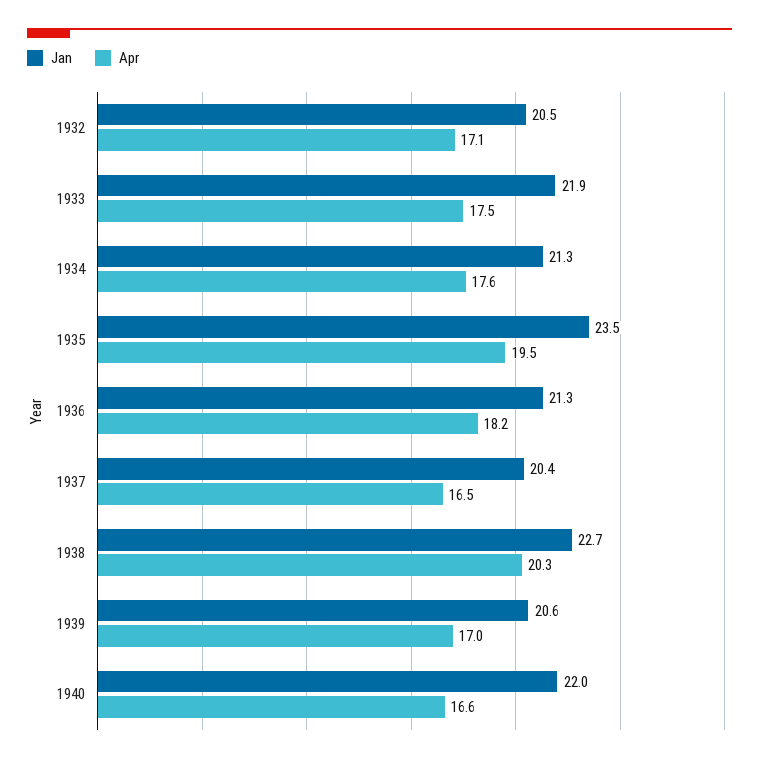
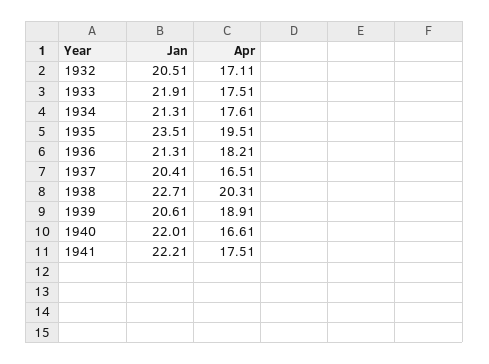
Apr, 1939: 17 -> 18.91
Jan, 1941: none -> 22.21
Apr, 1941: none -> 17.51

